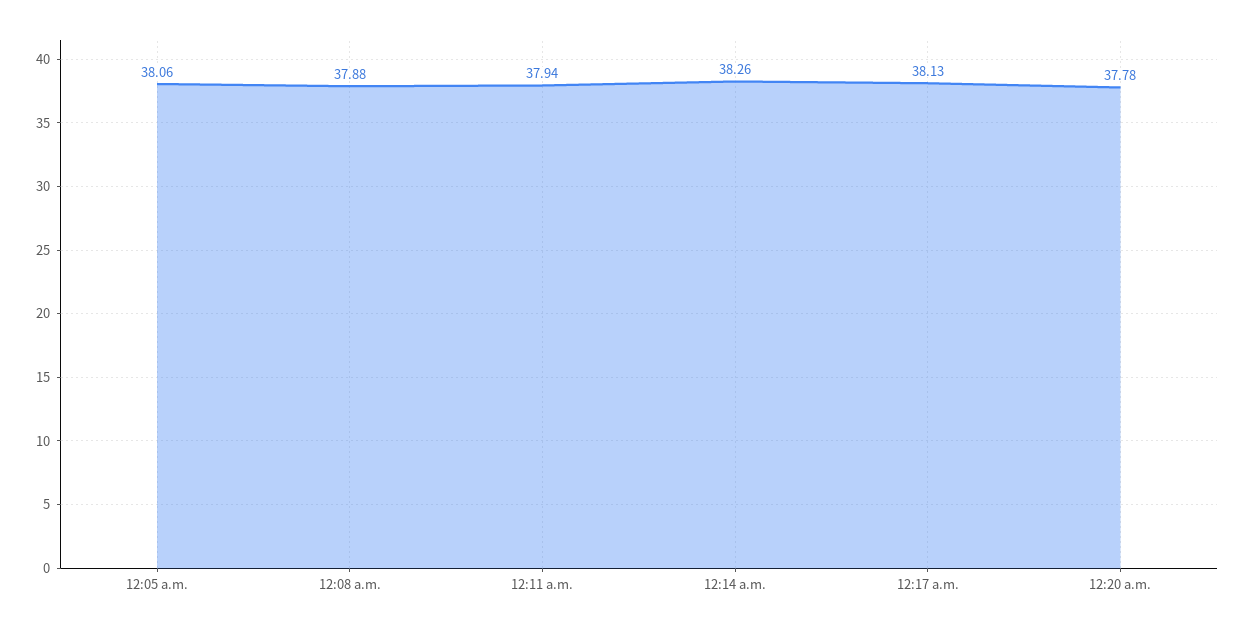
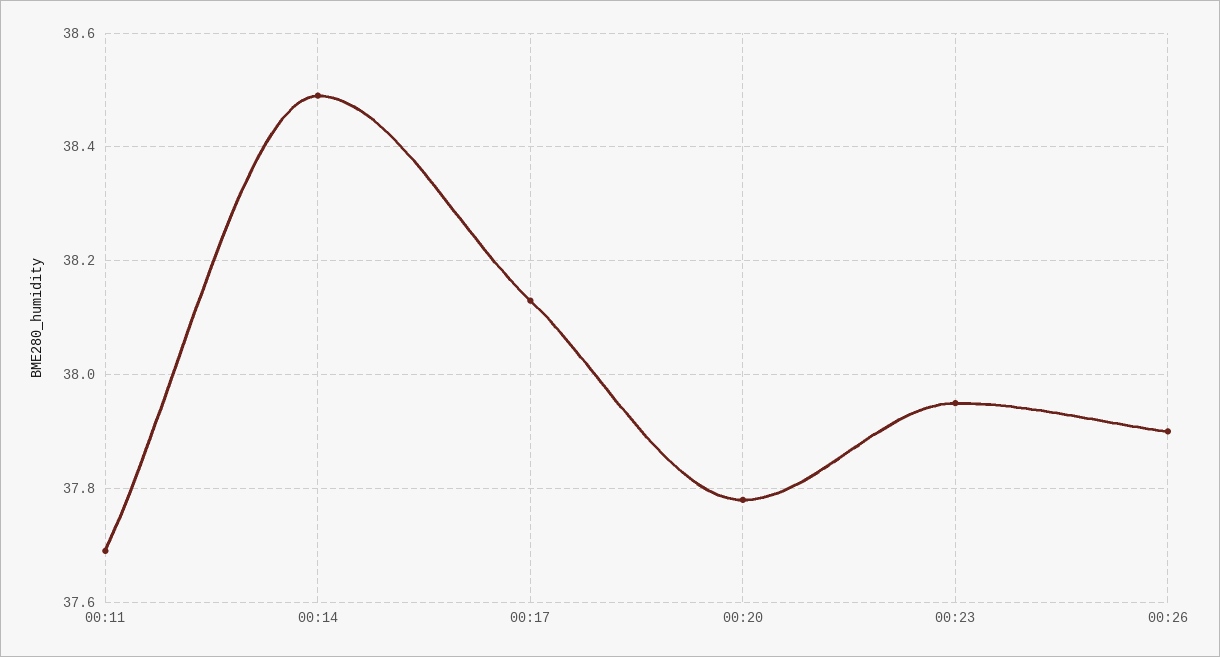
12:05 a.m.: 38.06 -> none
12:08 a.m.: 37.88 -> none
12:11 a.m.: 37.94 -> 37.7
12:14 a.m.: 38.26 -> 38.5
00:23: none -> 37.95
00:26: none -> 37.9

